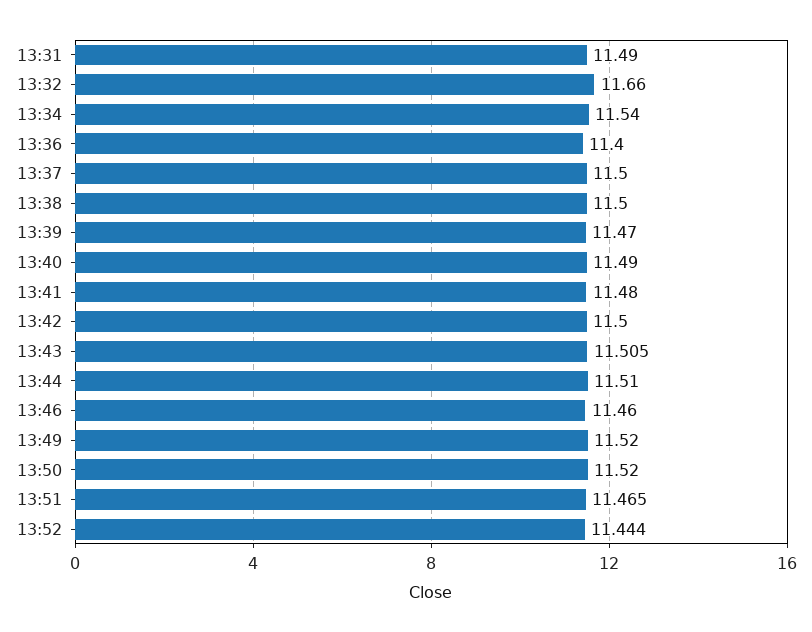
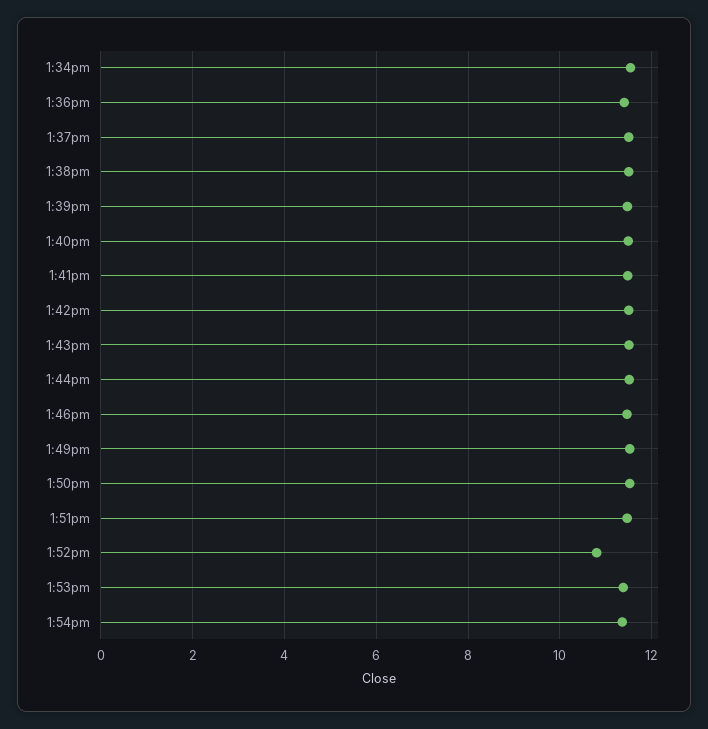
13:31: 11.49 -> none
13:32: 11.66 -> none
13:52: 11.444 -> 10.8
1:53pm: none -> 11.4
1:54pm: none -> 11.4

